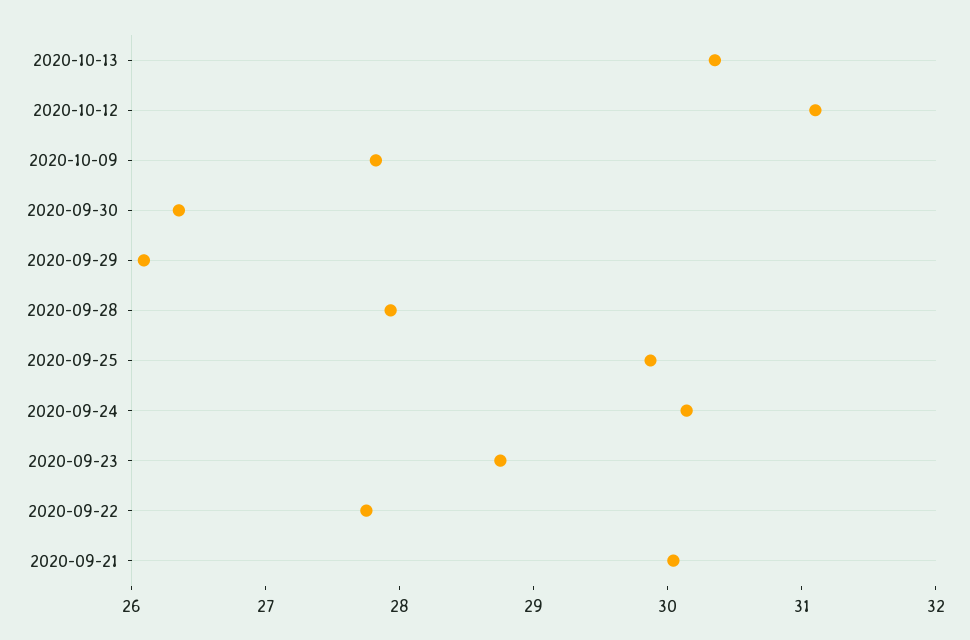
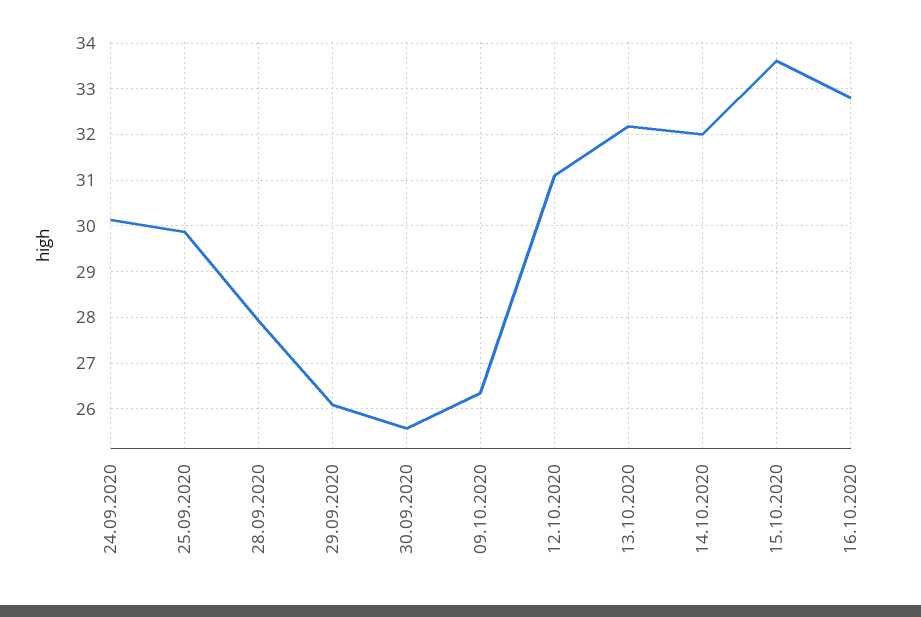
2020-10-13: 30.4 -> 32.2
2020-10-09: 27.8 -> 26.4
2020-09-30: 26.4 -> 25.6
2020-09-23: 28.8 -> none
2020-09-22: 27.8 -> none
2020-09-21: 30 -> none
14.10.2020: none -> 32
15.10.2020: none -> 33.6
16.10.2020: none -> 32.8

